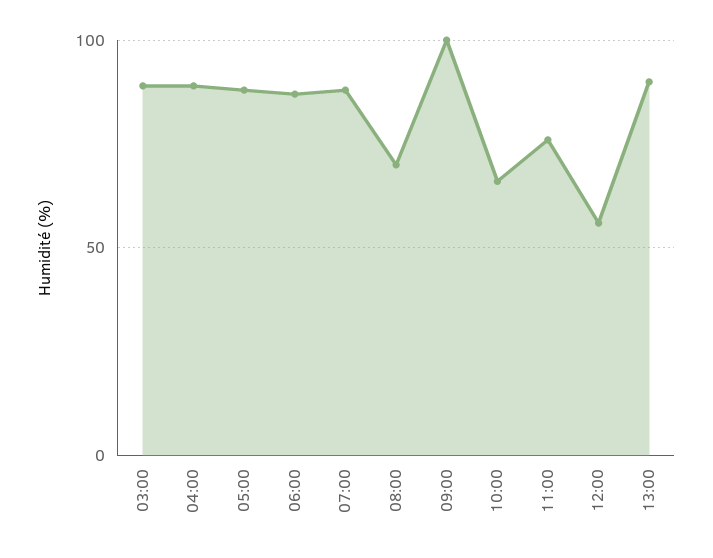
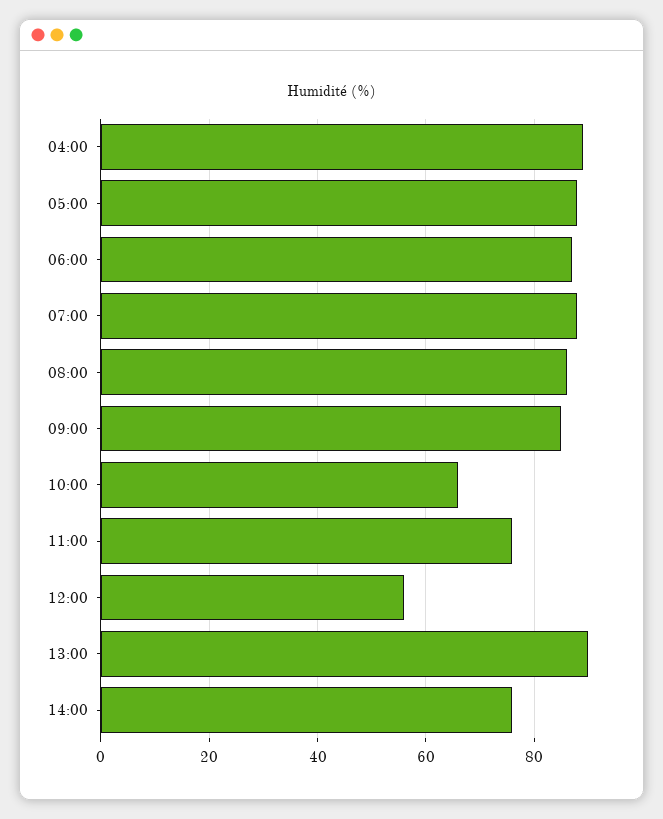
03:00: 90 -> none
08:00: 70 -> 85
09:00: 100 -> 85
14:00: none -> 75

